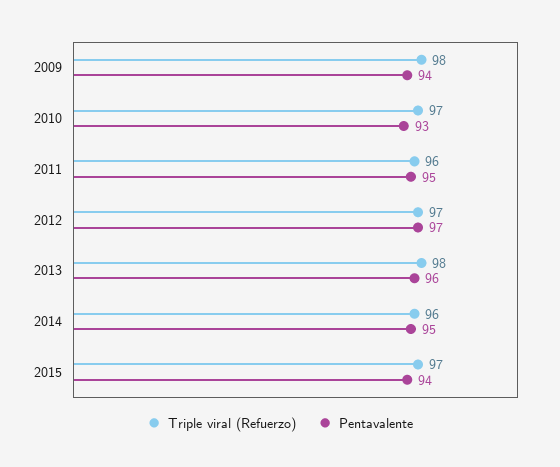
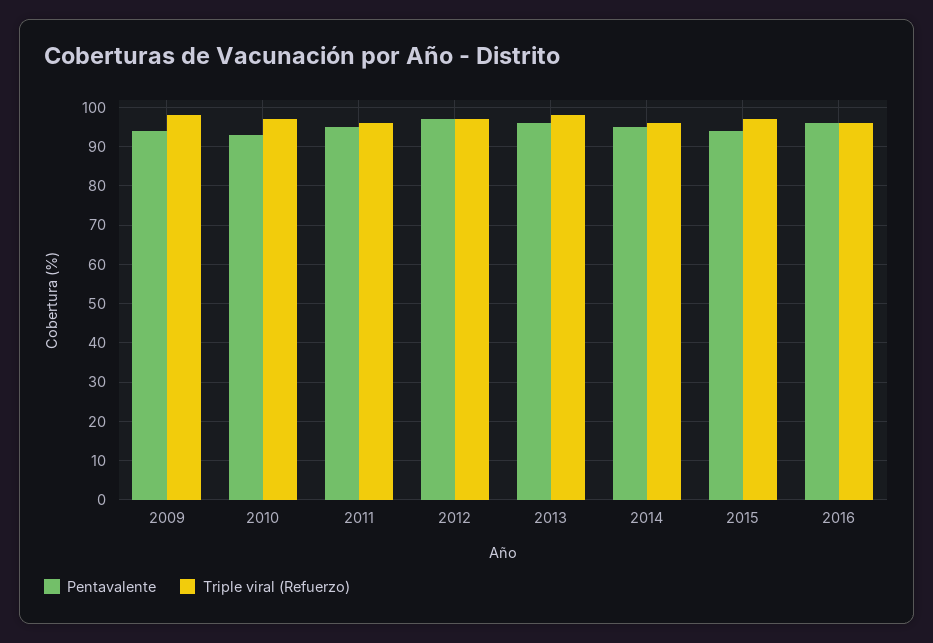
Pentavalente, 2016: none -> 95
Triple viral (Refuerzo), 2016: none -> 95

